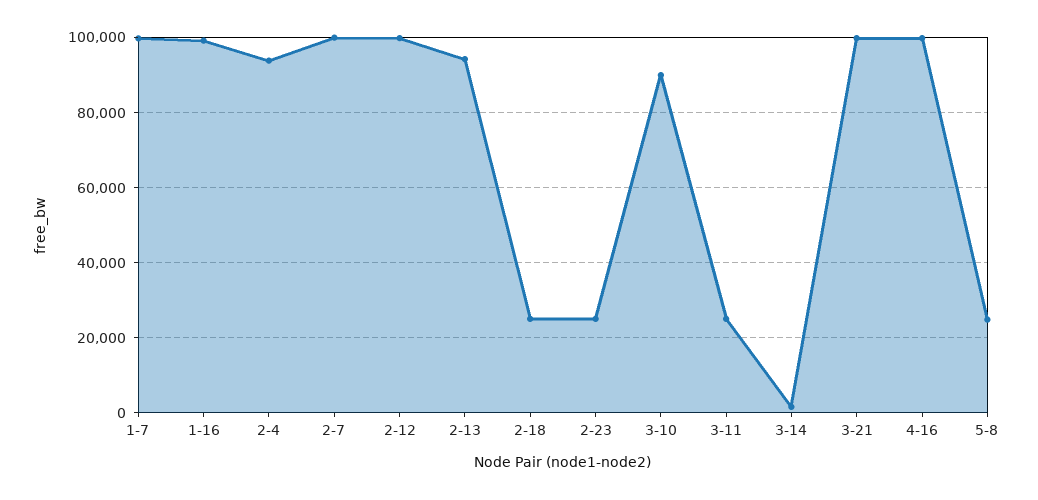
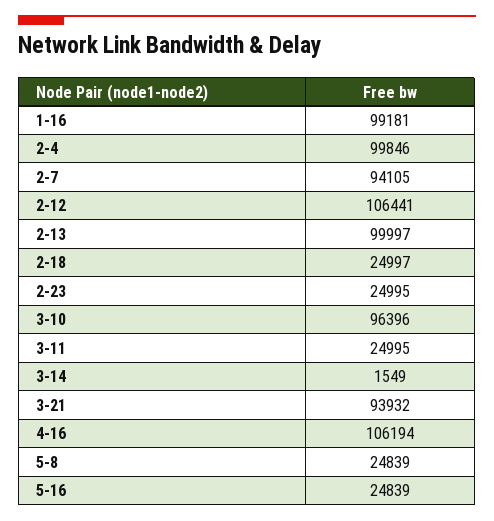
1-7: 100000 -> none
2-4: 94000 -> 99846
2-7: 100000 -> 94105
2-12: 100000 -> 106441
2-13: 94000 -> 99997
3-10: 90000 -> 96396
3-21: 100000 -> 93932
4-16: 100000 -> 106194
5-16: none -> 24839

